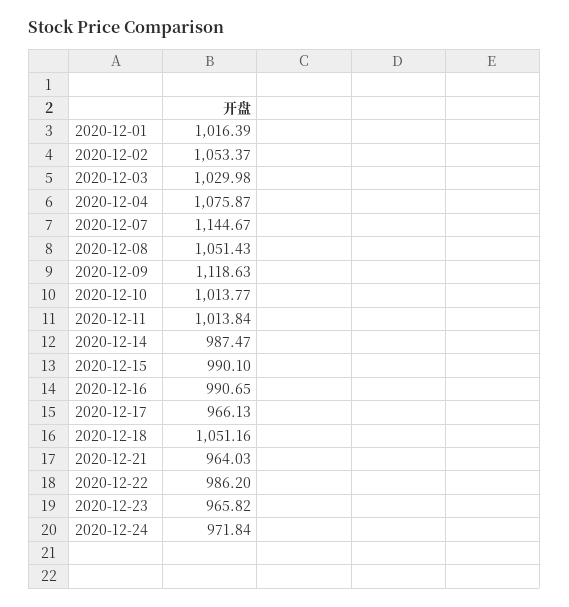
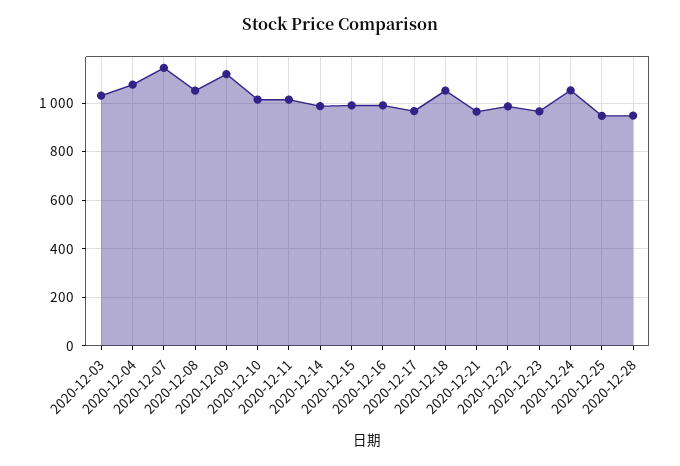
2020-12-01: 1016.39 -> none
2020-12-02: 1053.37 -> none
2020-12-24: 971.84 -> 1050
2020-12-25: none -> 950
2020-12-28: none -> 950

